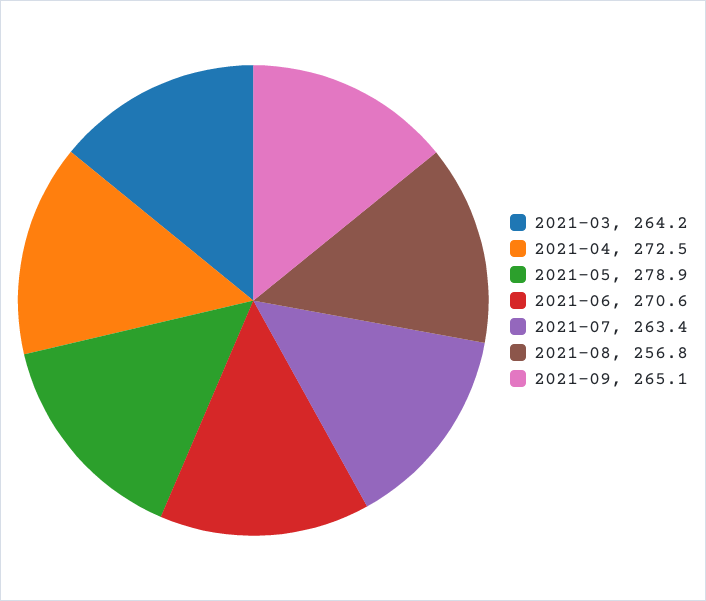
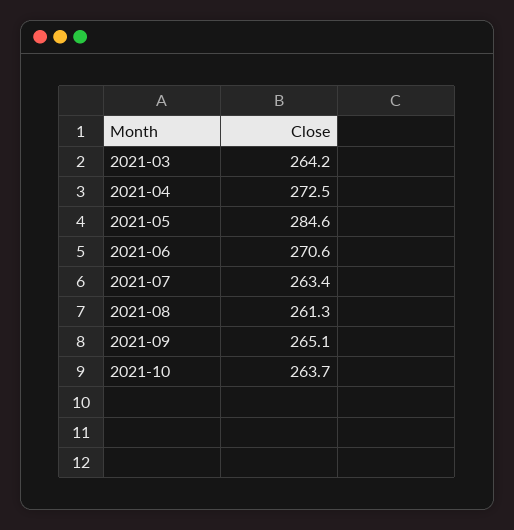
2021-05: 278.9 -> 284.6
2021-08: 256.8 -> 261.3
2021-10: none -> 263.7

